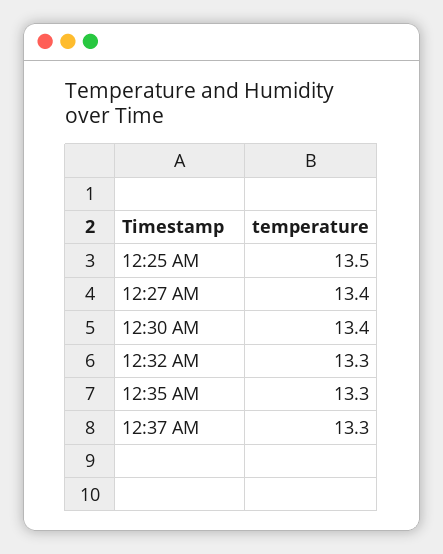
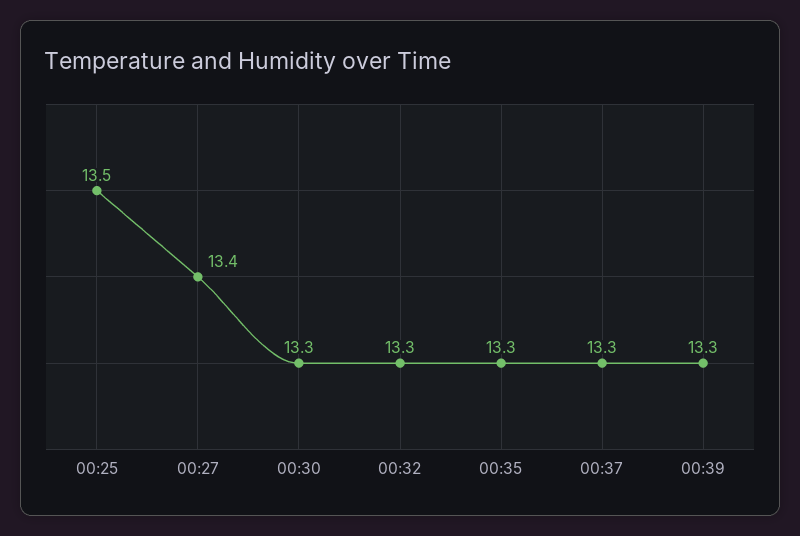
12:30 AM: 13.4 -> 13.3
00:39: none -> 13.3

